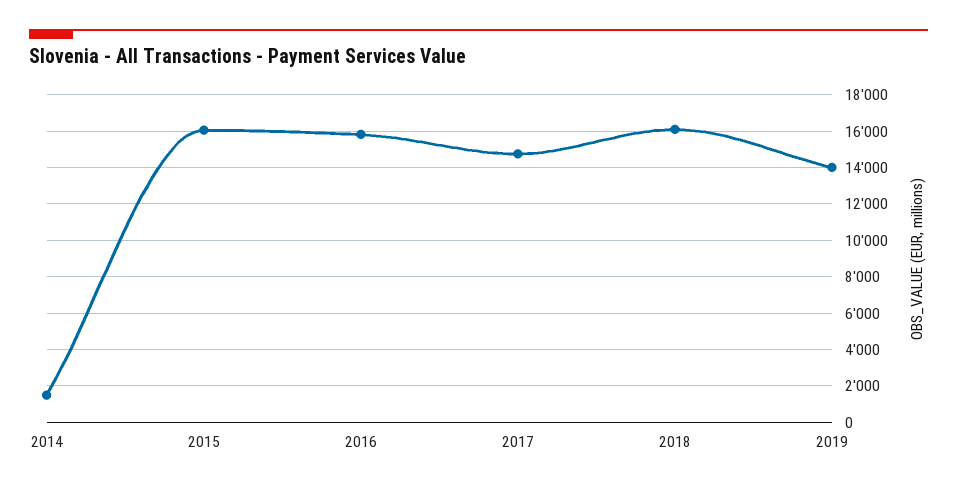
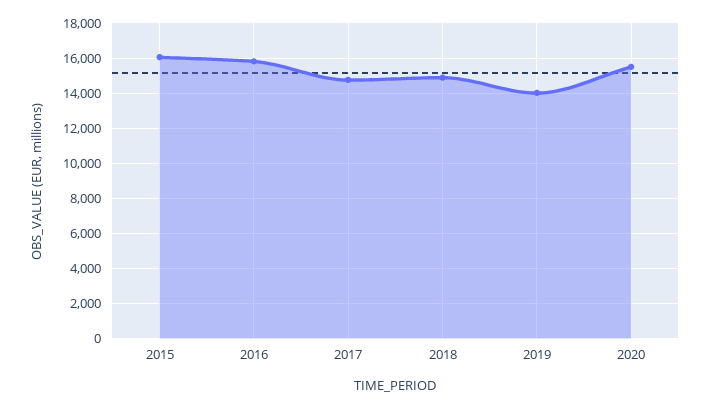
2014: 1500 -> none
2018: 16000 -> 15000
2020: none -> 15500

